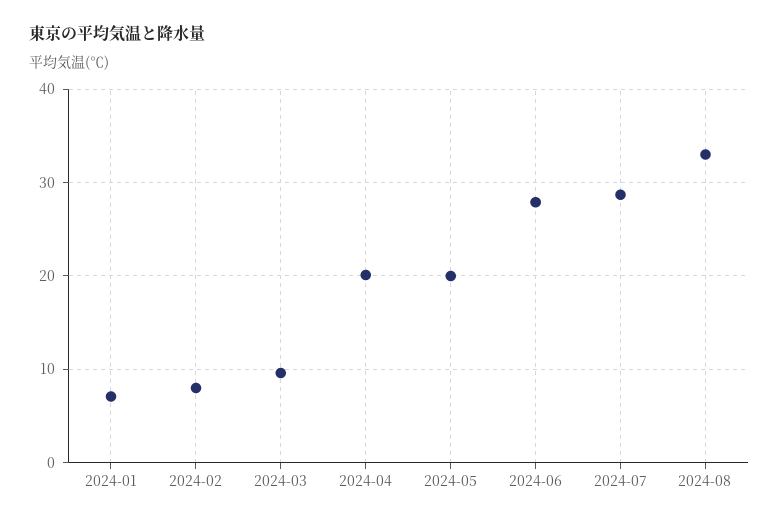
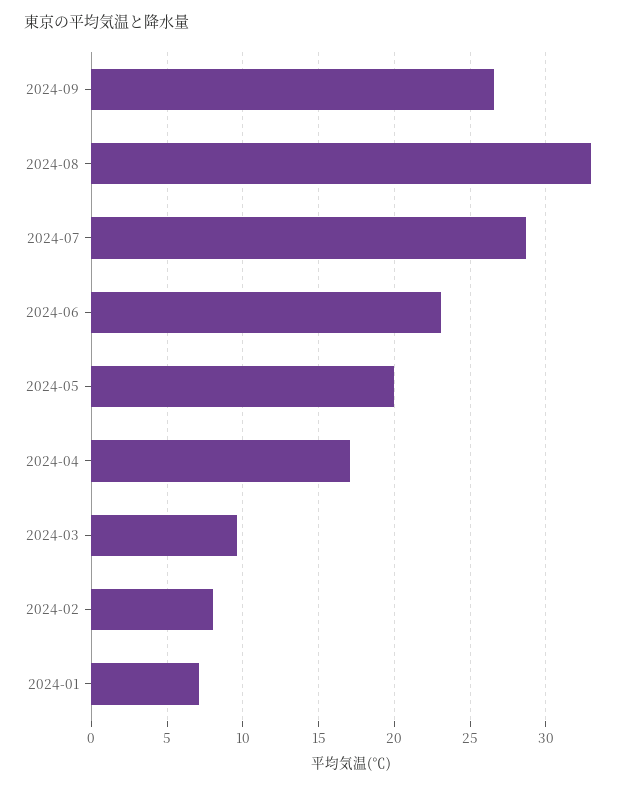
2024-04: 20 -> 17
2024-06: 28 -> 23
2024-09: none -> 26.5

